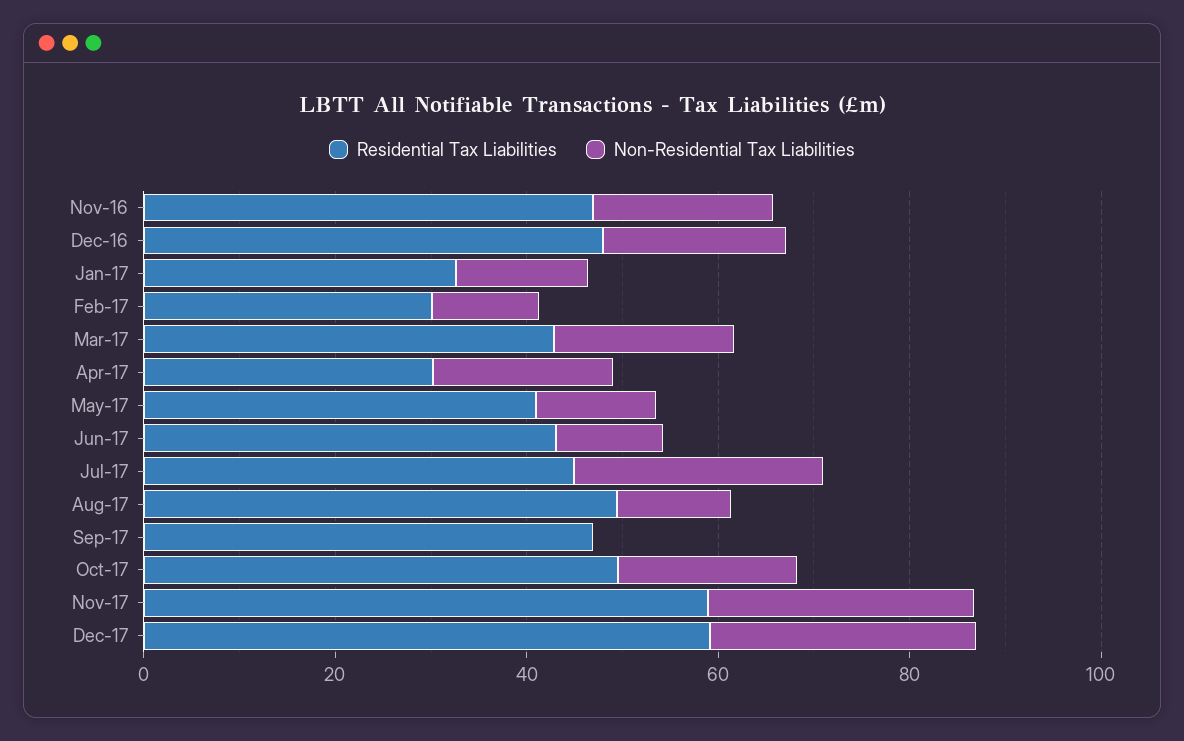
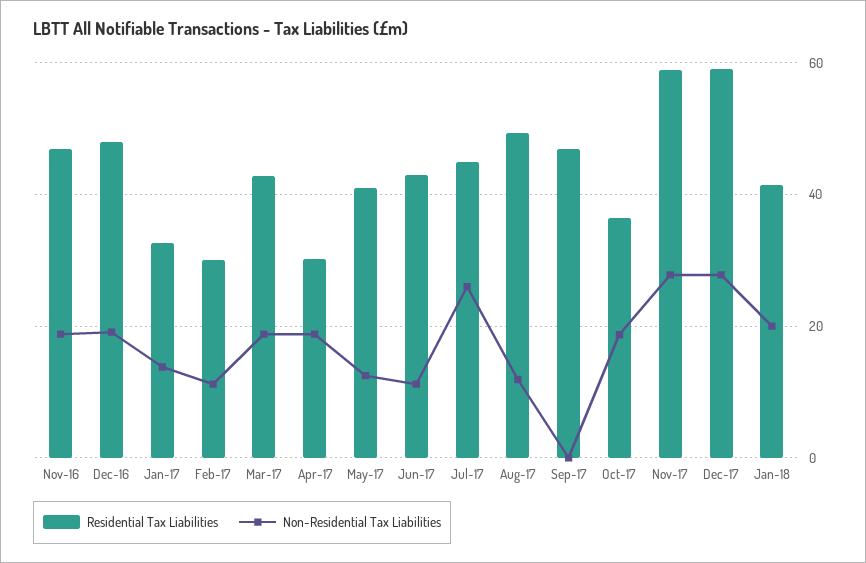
Residential Tax Liabilities, Oct-17: 50 -> 36
Residential Tax Liabilities, Jan-18: none -> 42
Non-Residential Tax Liabilities, Jan-18: none -> 20

